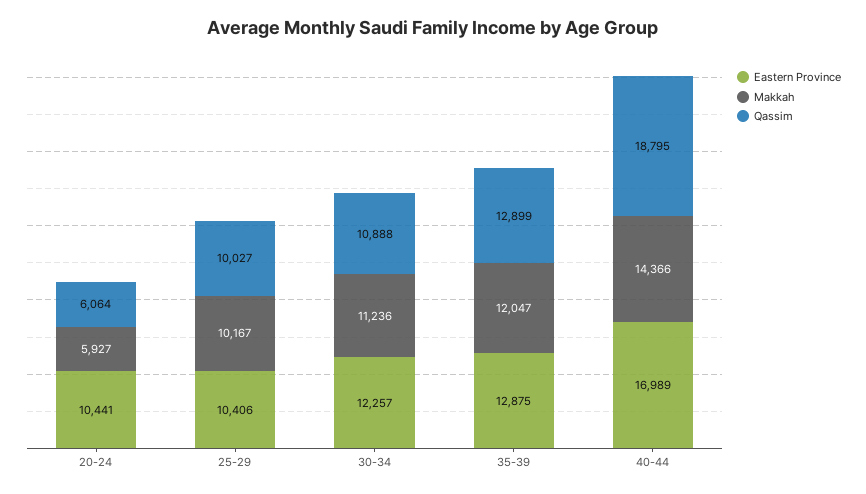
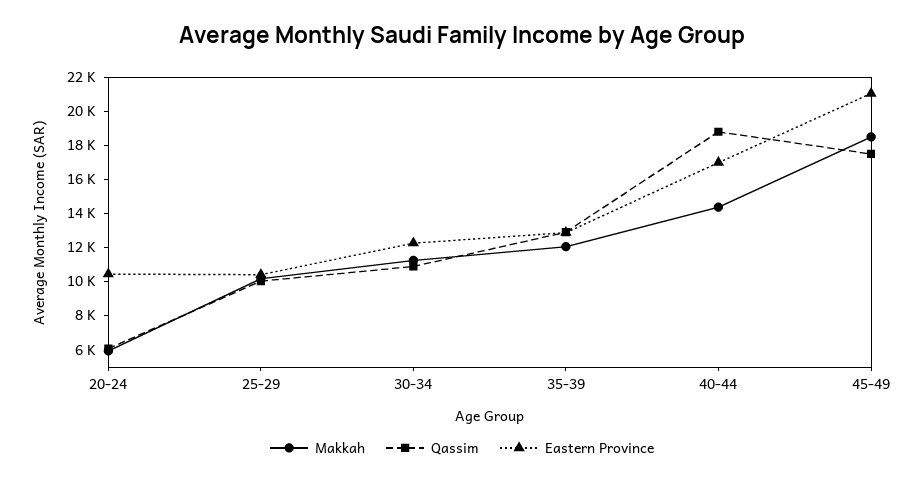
Makkah, 45-49: none -> 18500
Qassim, 45-49: none -> 17500
Eastern Province, 45-49: none -> 21000

